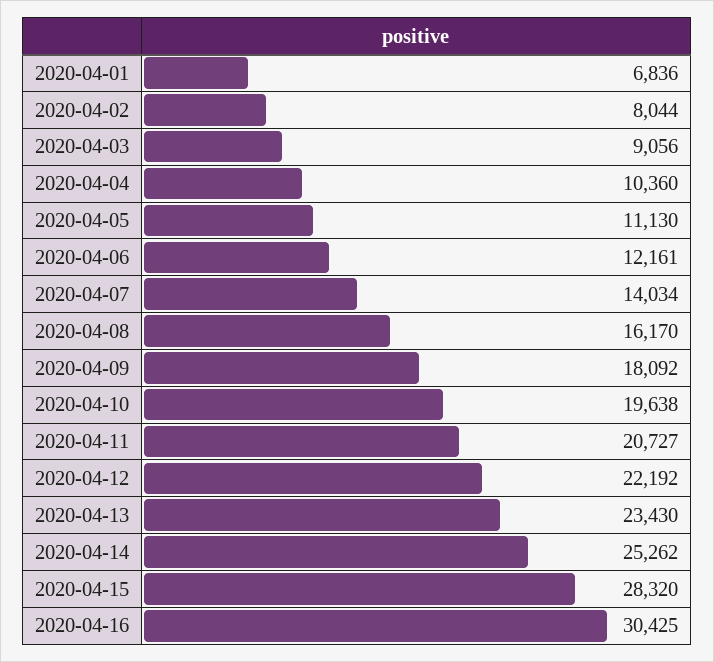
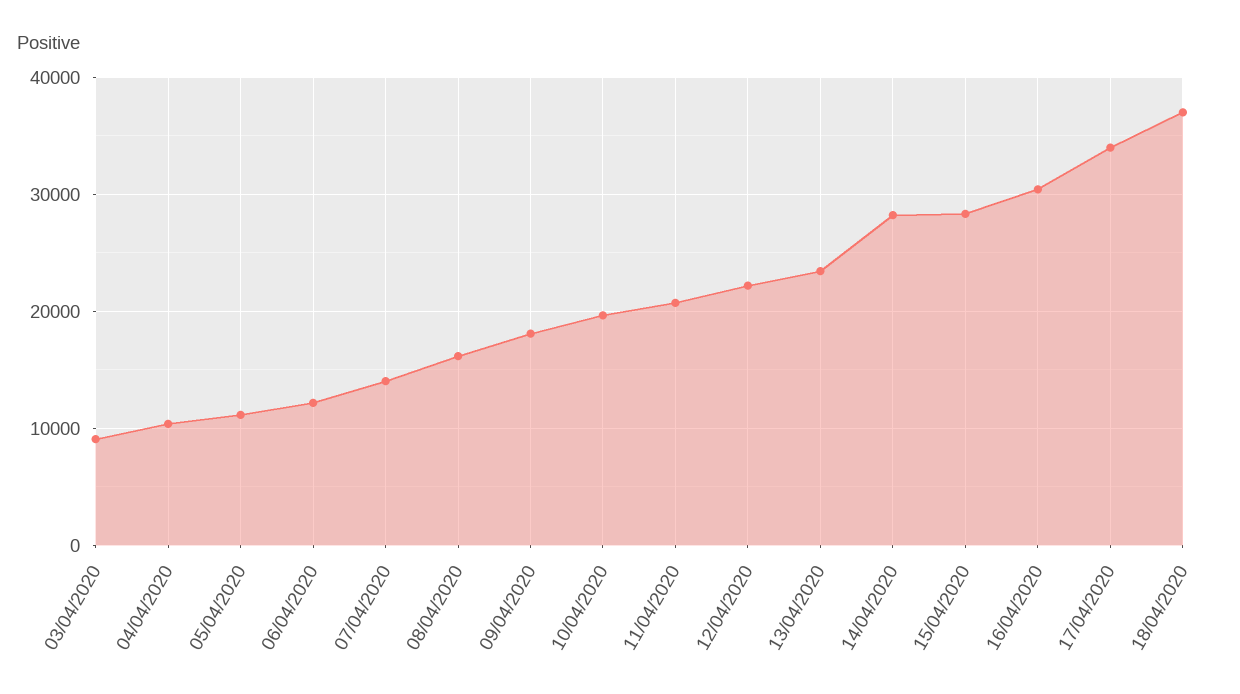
2020-04-01: 6836 -> none
2020-04-02: 8044 -> none
2020-04-14: 25262 -> 28000
17/04/2020: none -> 34000
18/04/2020: none -> 37000

